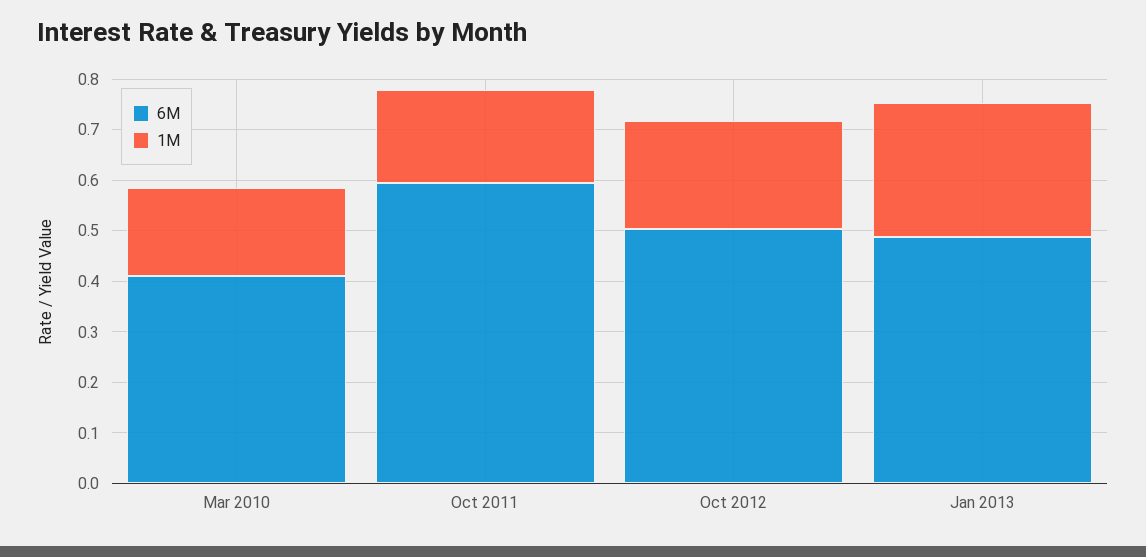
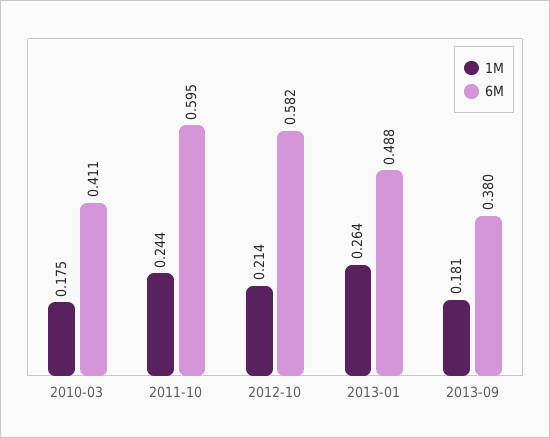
1M, Oct 2011: 0.18 -> 0.244
6M, Oct 2012: 0.5 -> 0.582
1M, 2013-09: none -> 0.181
6M, 2013-09: none -> 0.38

